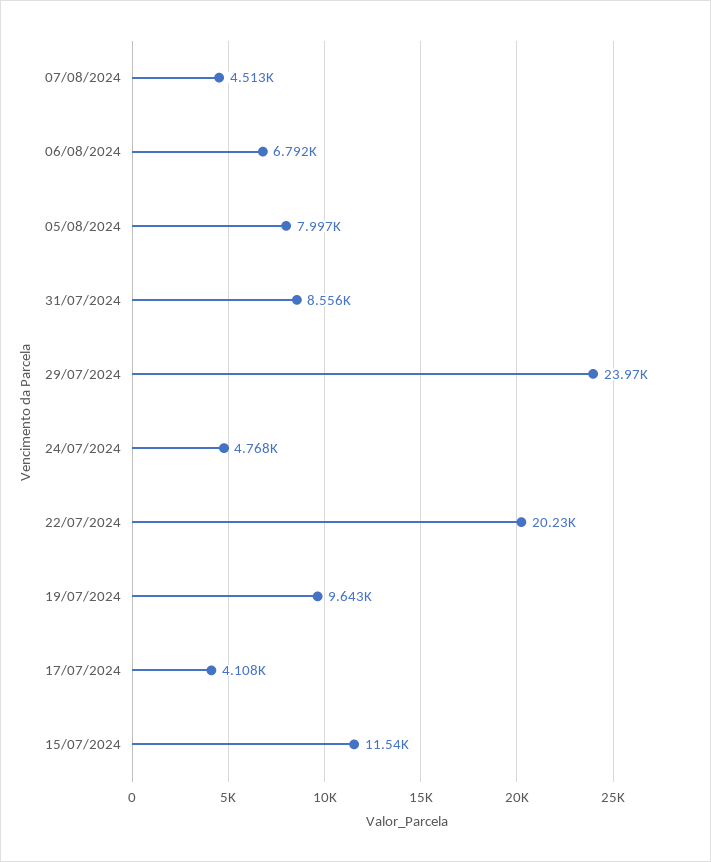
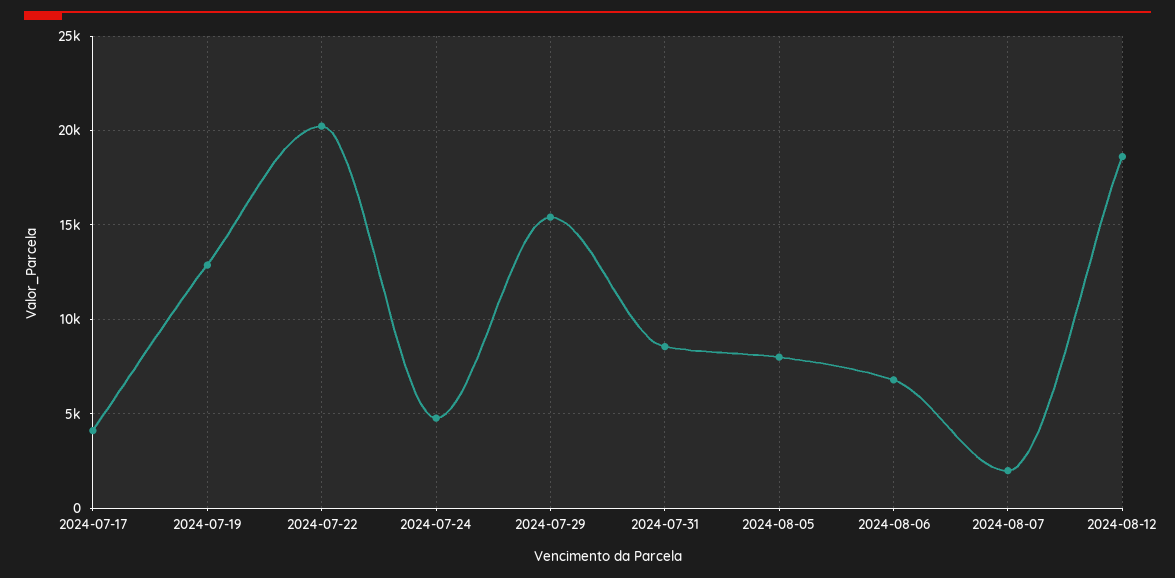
07/08/2024: 4513 -> 2000
29/07/2024: 23970 -> 15500
19/07/2024: 9643 -> 13000
15/07/2024: 11540 -> none
2024-08-12: none -> 18500

